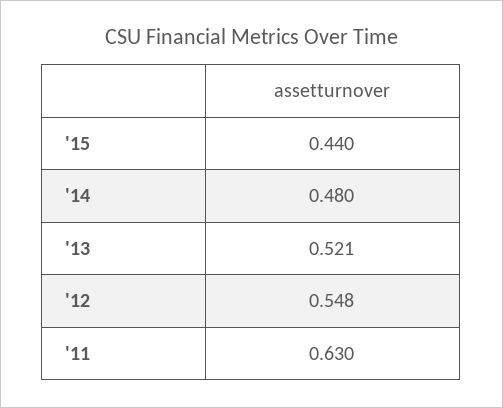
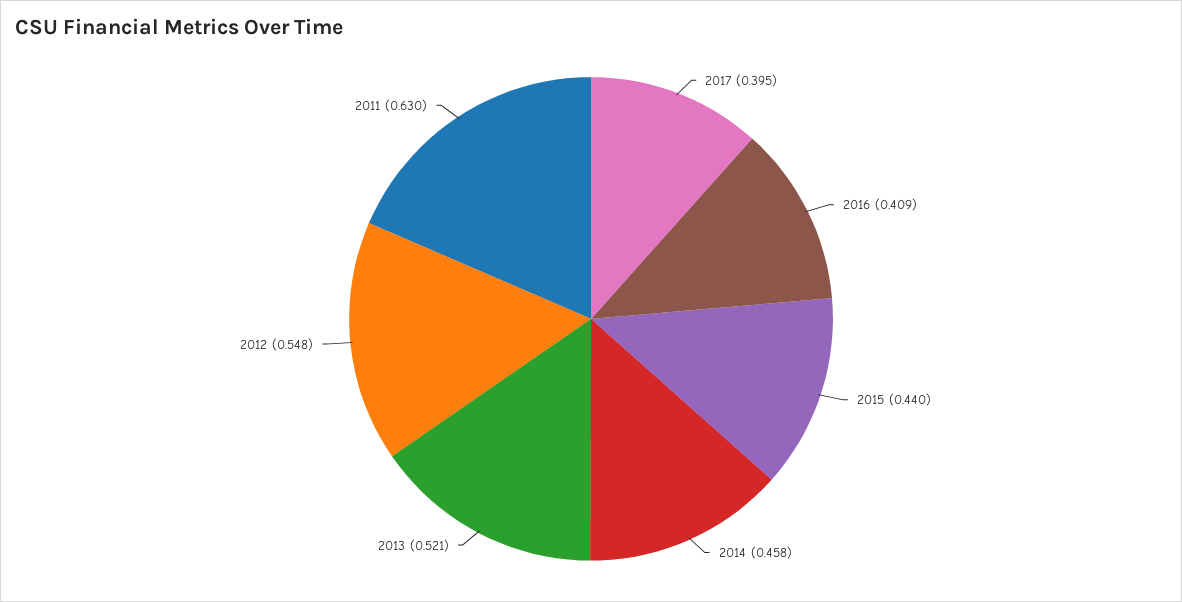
'14: 0.48 -> 0.458
2017: none -> 0.395
2016: none -> 0.409

